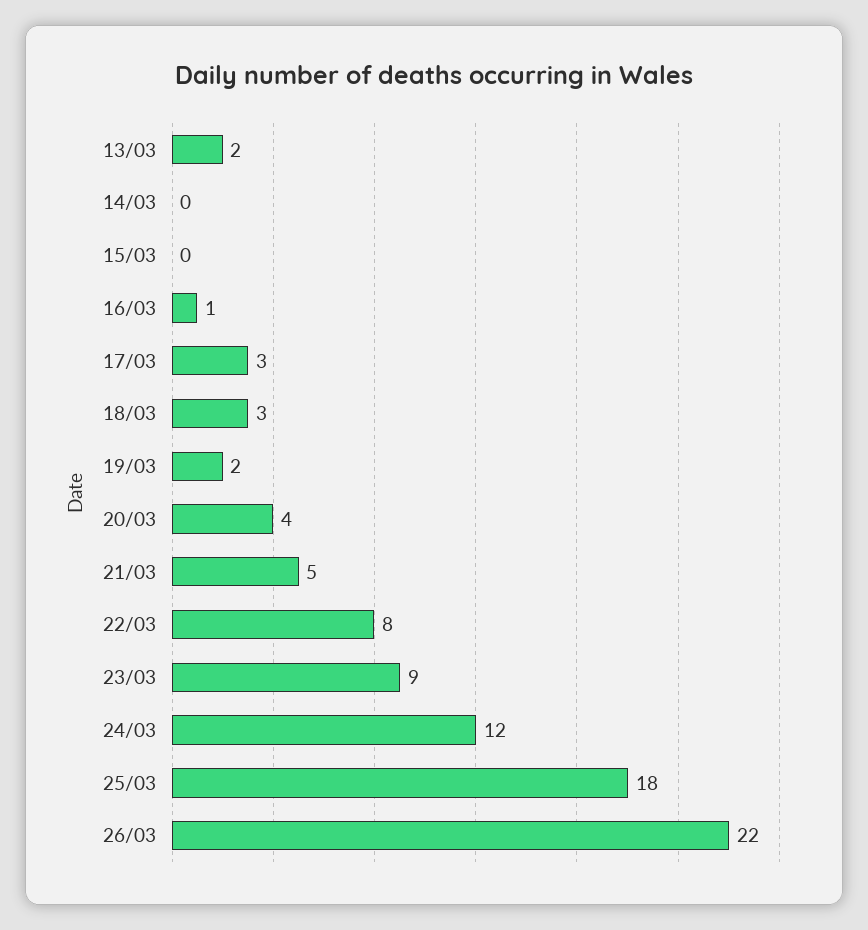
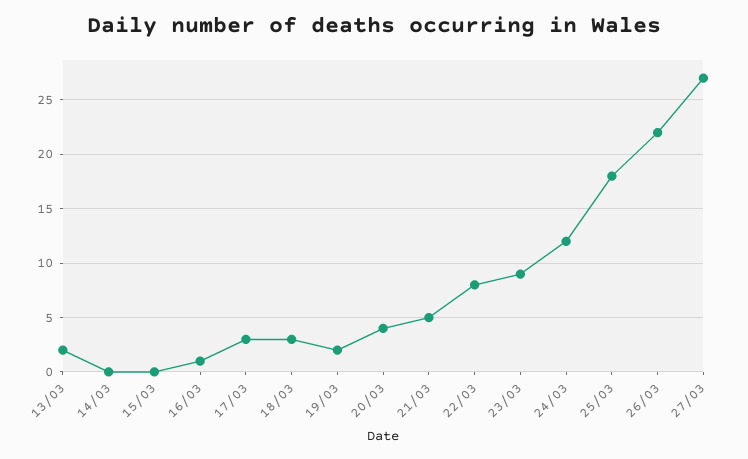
27/03: none -> 27

